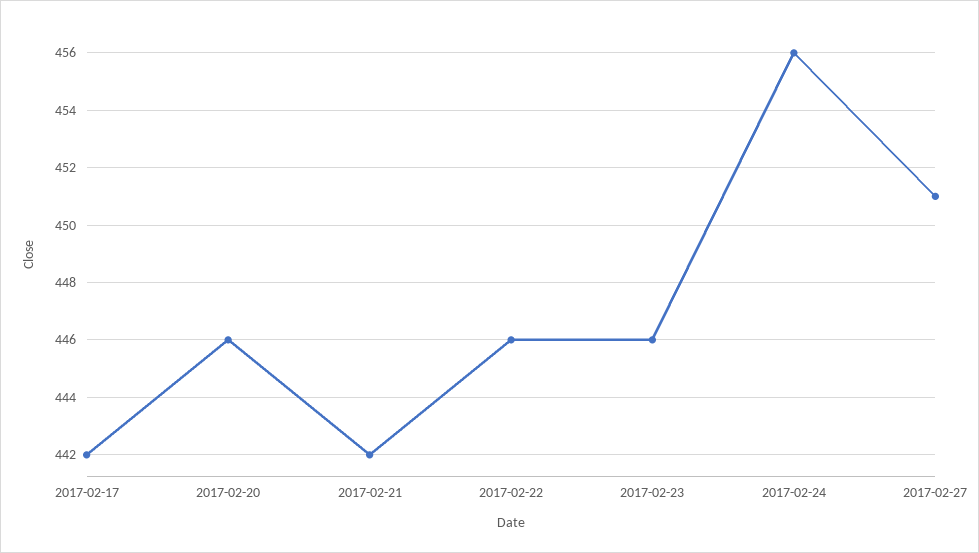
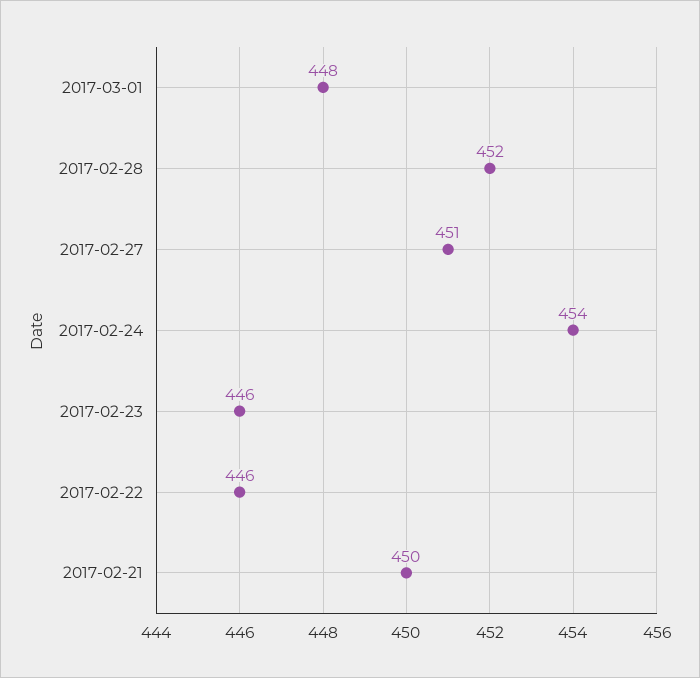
2017-02-17: 442 -> none
2017-02-20: 446 -> none
2017-02-21: 442 -> 450
2017-02-24: 456 -> 454
2017-03-01: none -> 448
2017-02-28: none -> 452

